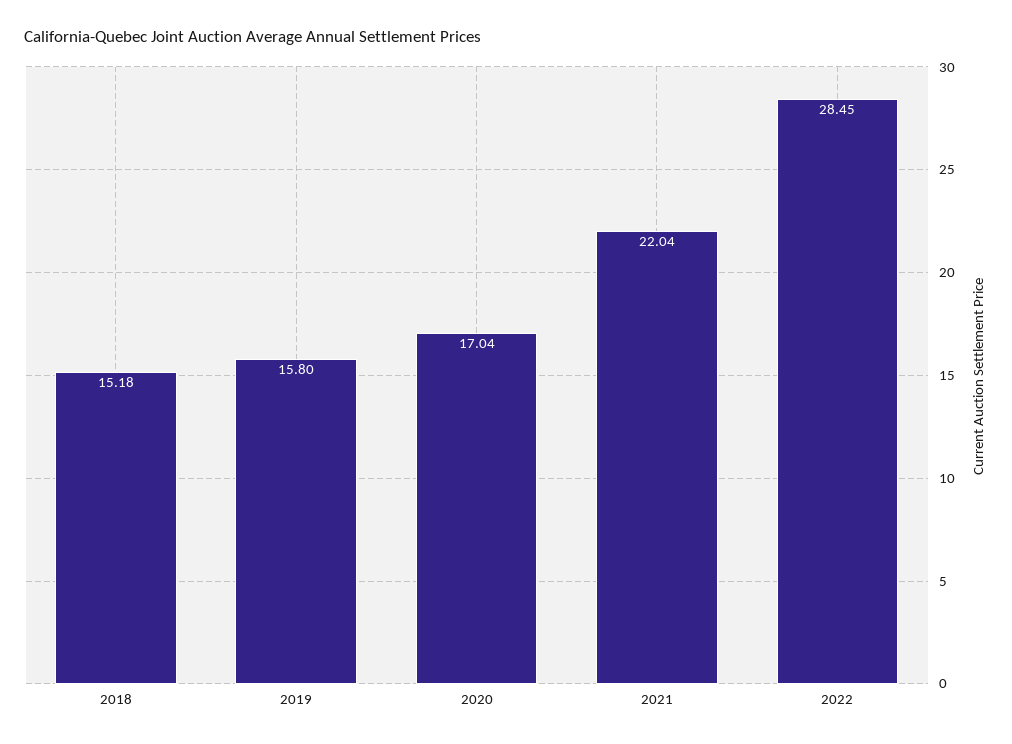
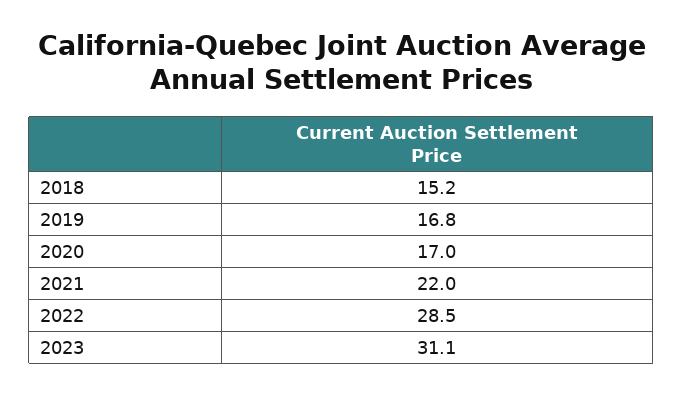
2019: 15.8 -> 16.8
2023: none -> 31.1

